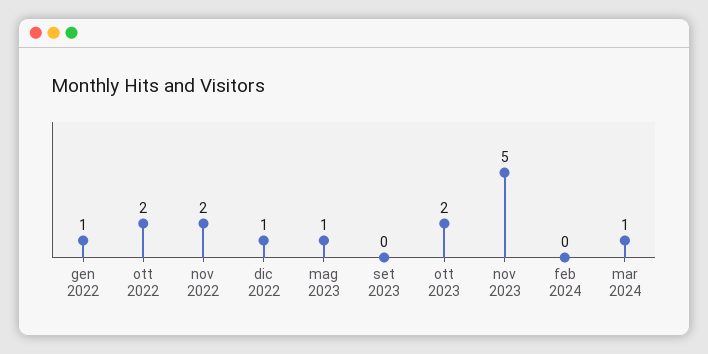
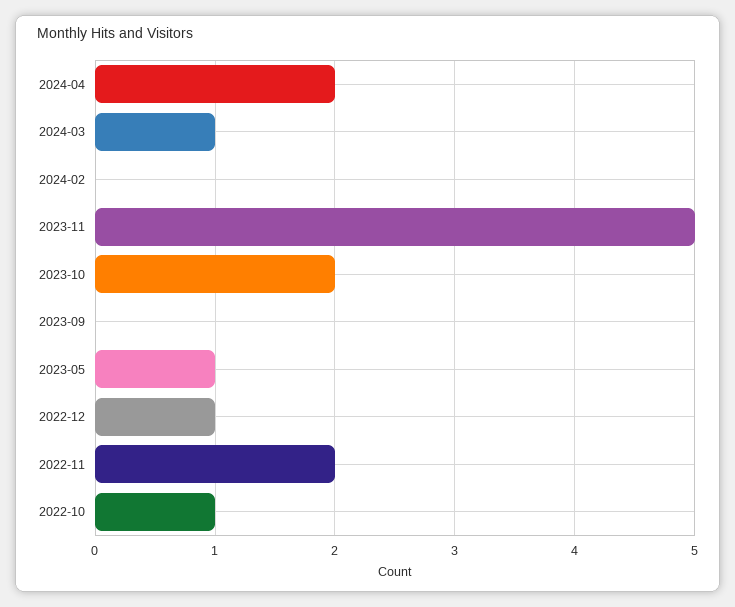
gen 2022: 1 -> none
ott 2022: 2 -> 1
2024-04: none -> 2

